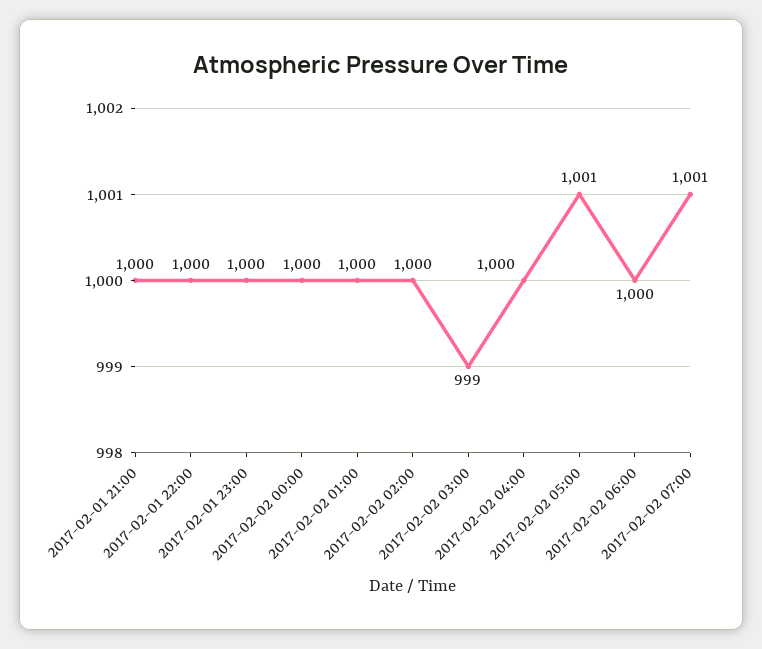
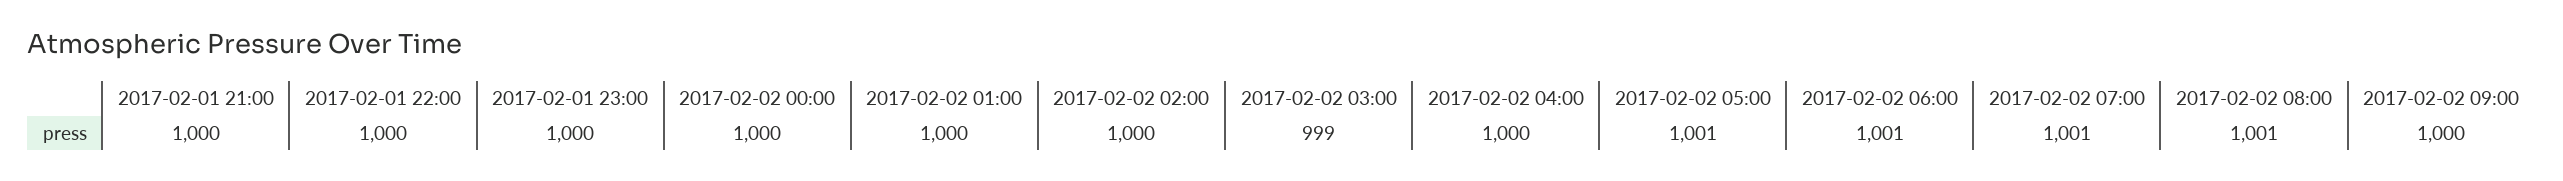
2017-02-02 06:00: 1000 -> 1001
2017-02-02 08:00: none -> 1001
2017-02-02 09:00: none -> 1000

